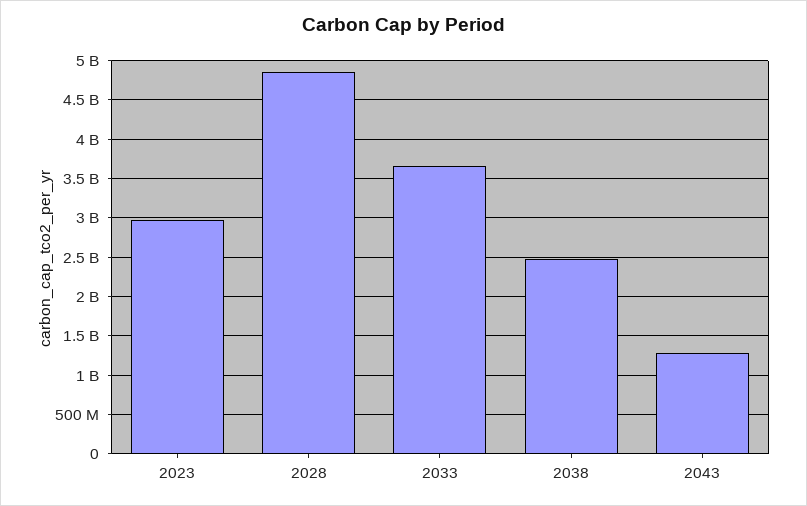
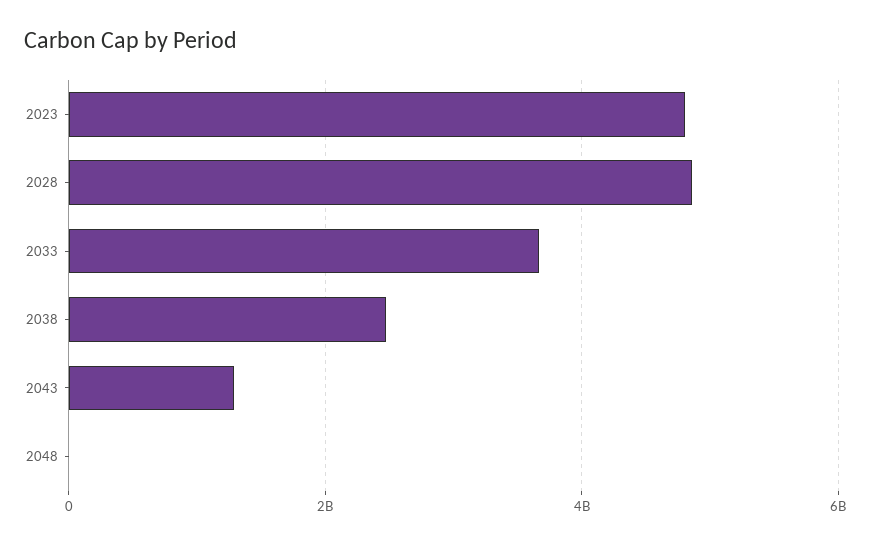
2023: 3000000000 -> 4800000000
2048: none -> 0

